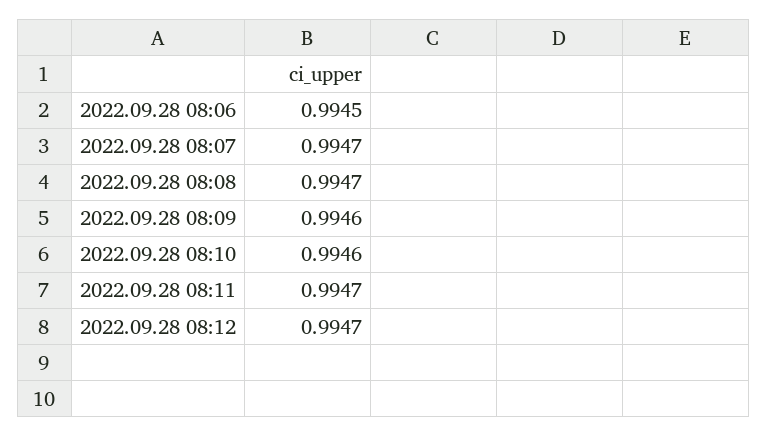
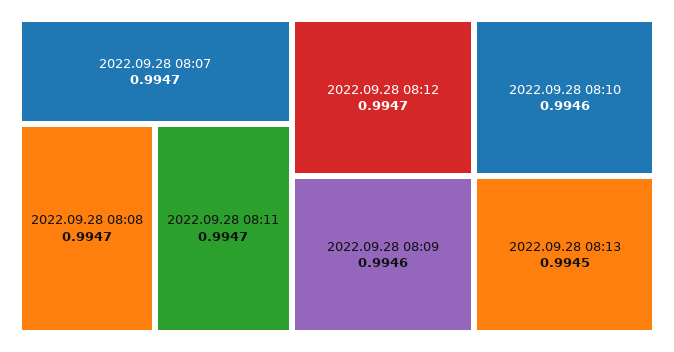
2022.09.28 08:06: 0.9945 -> none
2022.09.28 08:13: none -> 0.9945

